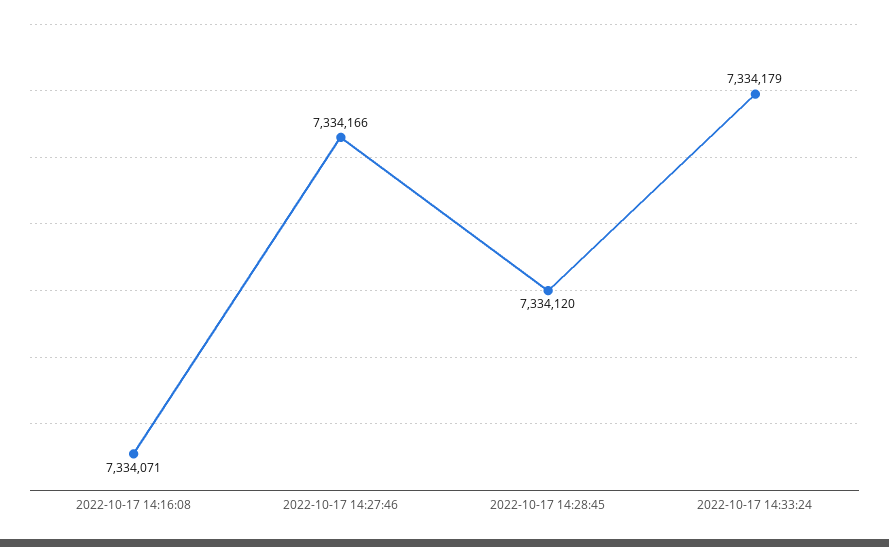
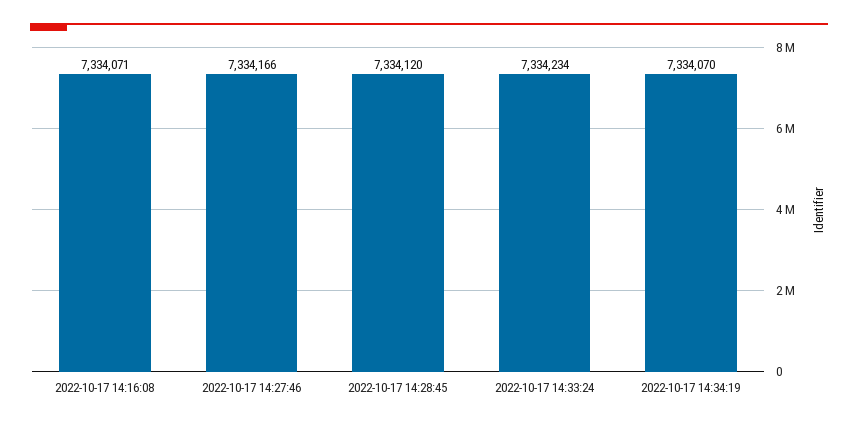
2022-10-17 14:33:24: 7334179 -> 7334234
2022-10-17 14:34:19: none -> 7334070

